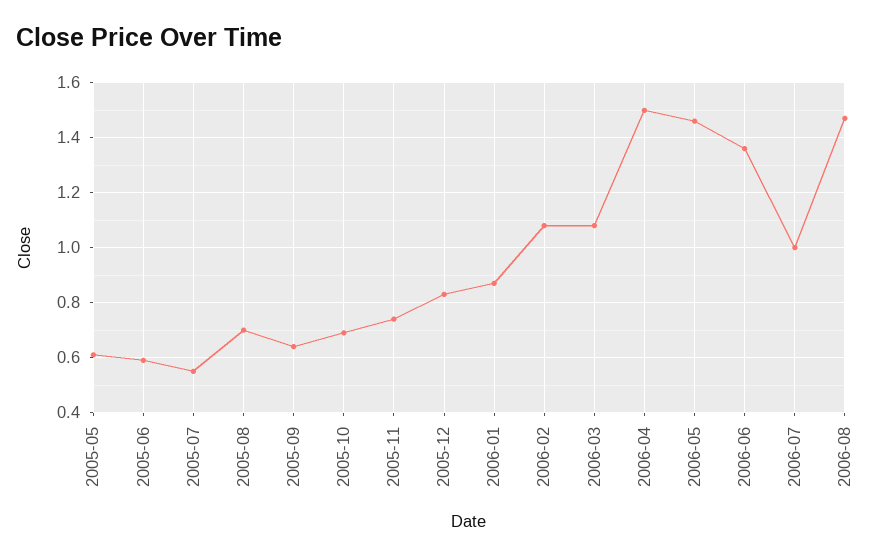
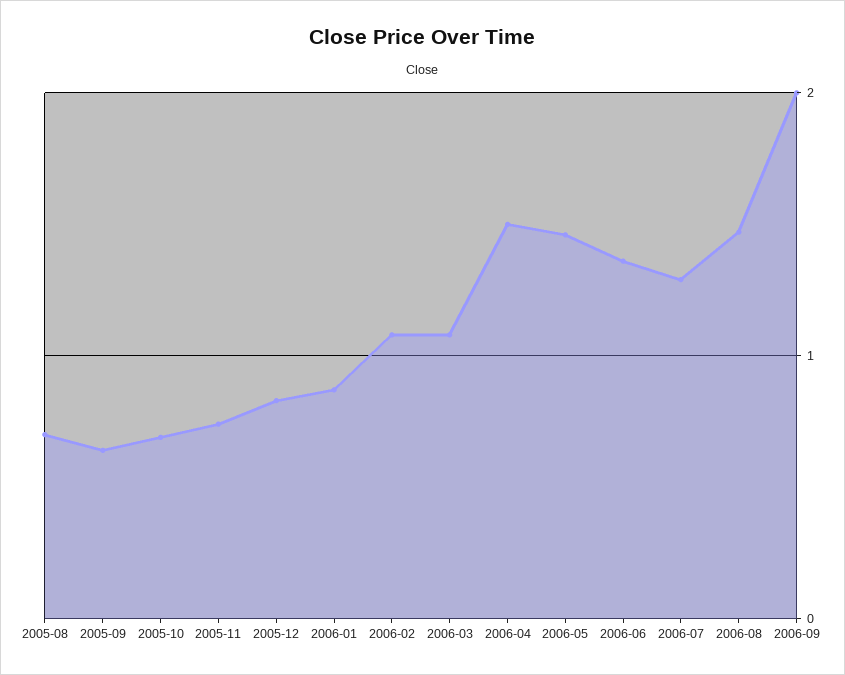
2005-05: 0.6 -> none
2005-06: 0.6 -> none
2005-07: 0.55 -> none
2006-07: 1 -> 1.3
2006-09: none -> 2

